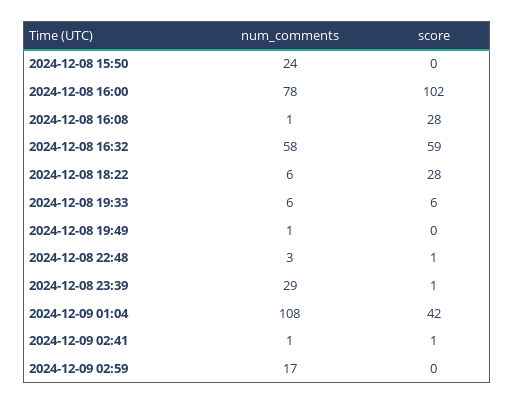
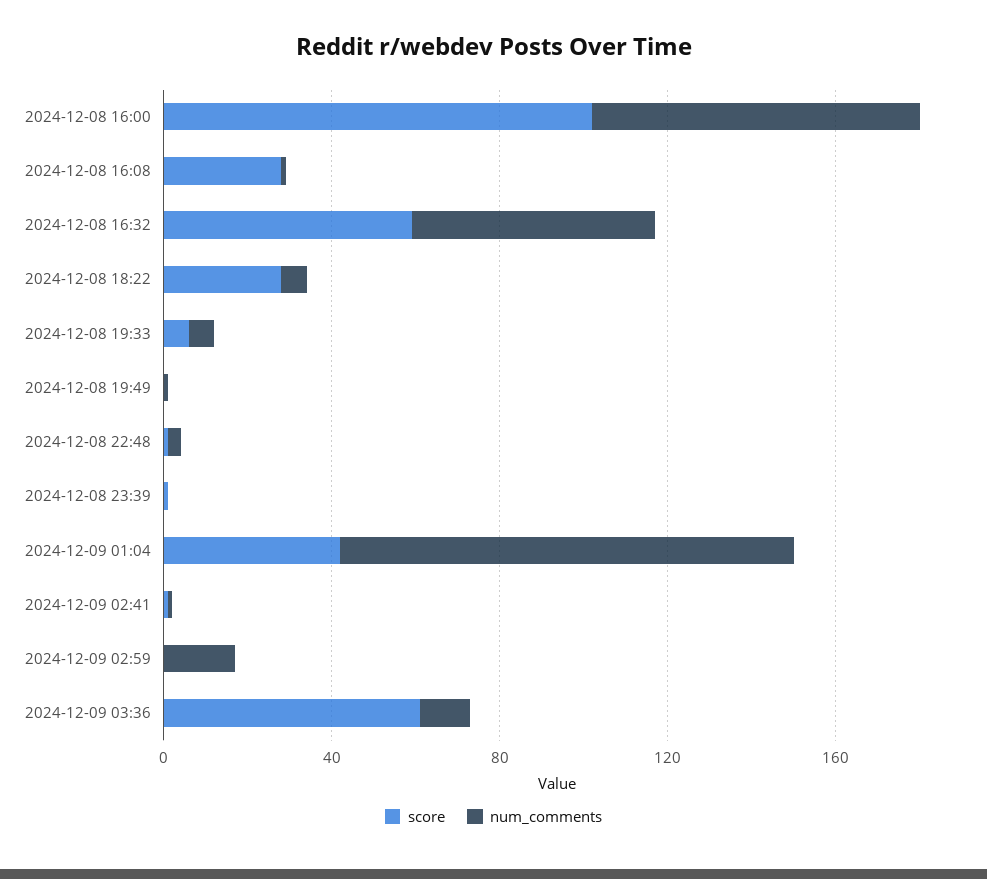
num_comments, 2024-12-08 15:50: 24 -> none
score, 2024-12-08 15:50: 0 -> none
num_comments, 2024-12-08 23:39: 29 -> 0
score, 2024-12-09 03:36: none -> 60
num_comments, 2024-12-09 03:36: none -> 10

